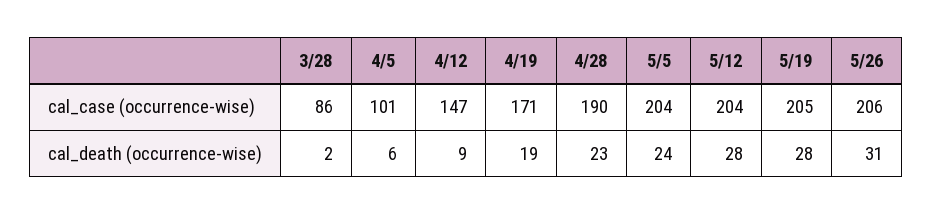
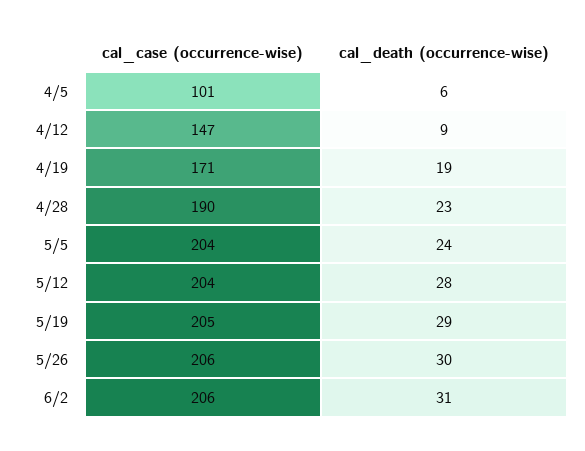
3/28, cal_case (occurrence-wise): 86 -> none
3/28, cal_death (occurrence-wise): 2 -> none
5/19, cal_death (occurrence-wise): 28 -> 29
5/26, cal_death (occurrence-wise): 31 -> 30
6/2, cal_case (occurrence-wise): none -> 206
6/2, cal_death (occurrence-wise): none -> 31

